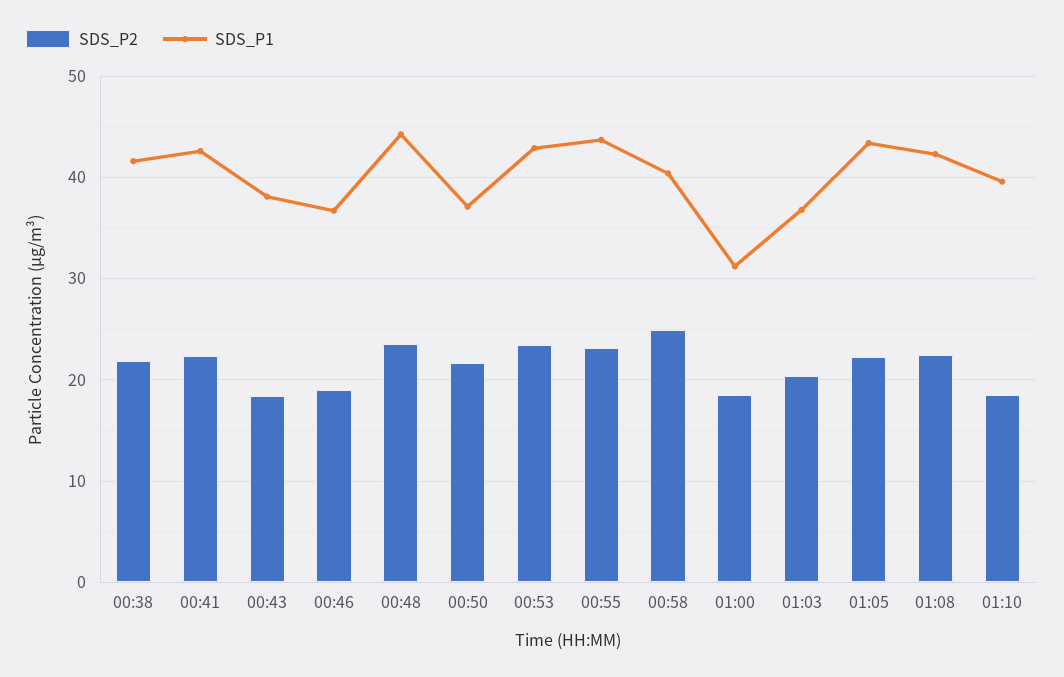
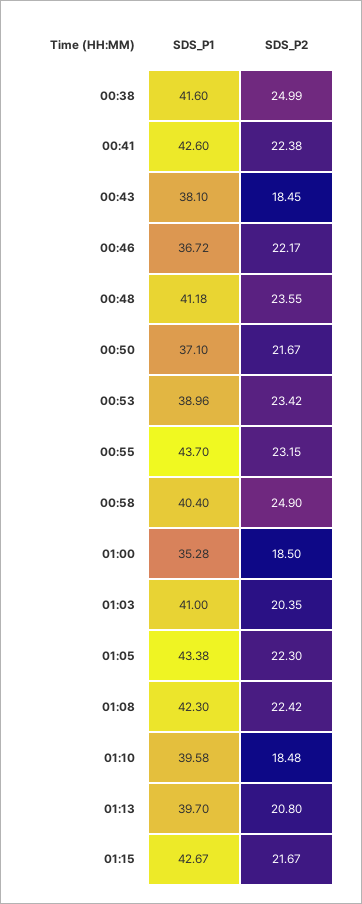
SDS_P2, 00:38: 22 -> 24.99
SDS_P2, 00:46: 19 -> 22.17
SDS_P1, 00:48: 44 -> 41.18
SDS_P1, 00:53: 43 -> 38.96
SDS_P1, 01:00: 31 -> 35.28
SDS_P1, 01:03: 37 -> 41
SDS_P1, 01:13: none -> 39.7
SDS_P2, 01:13: none -> 20.8
SDS_P1, 01:15: none -> 42.67
SDS_P2, 01:15: none -> 21.67

